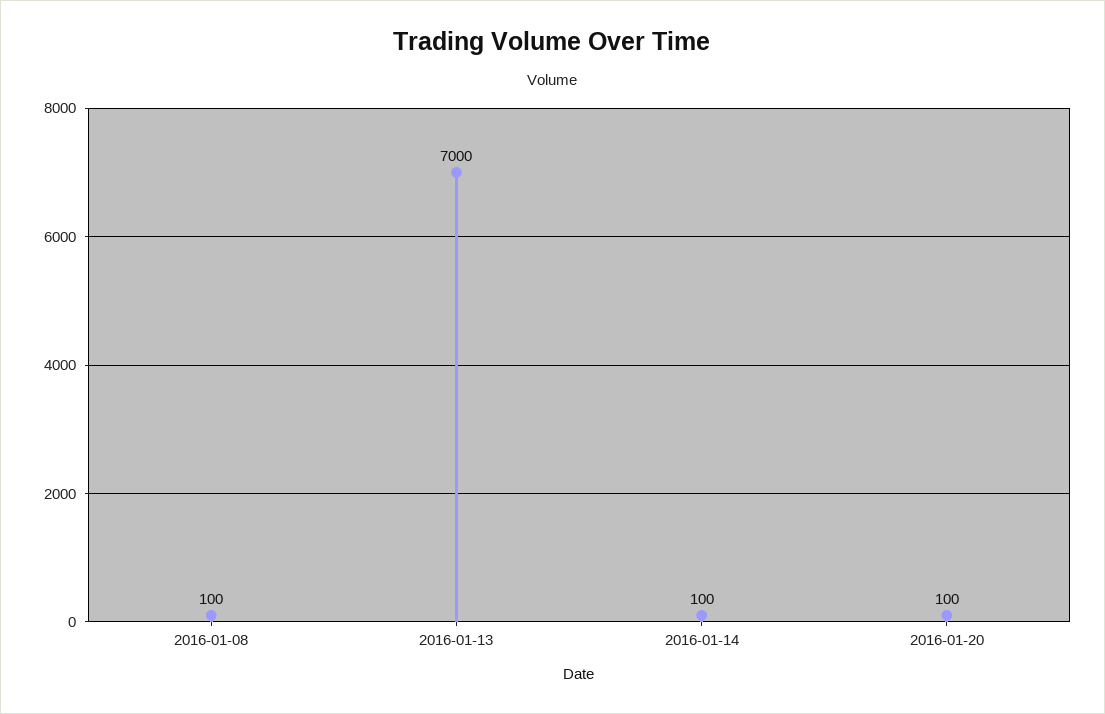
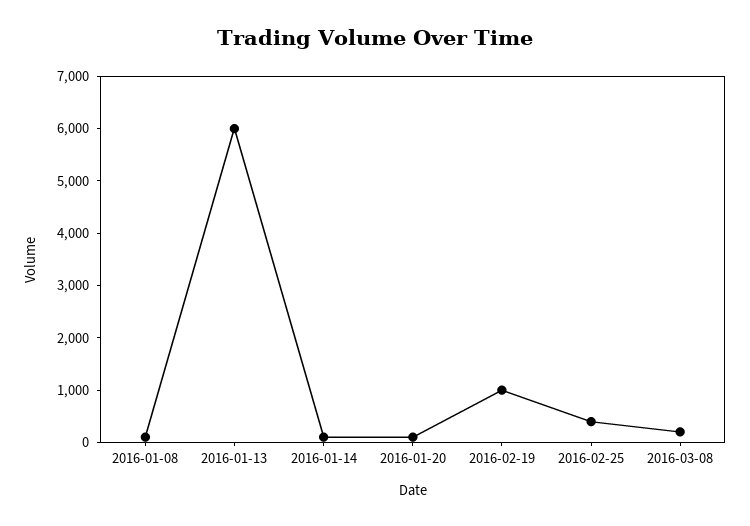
2016-01-13: 7000 -> 6000
2016-02-19: none -> 1000
2016-02-25: none -> 400
2016-03-08: none -> 200

